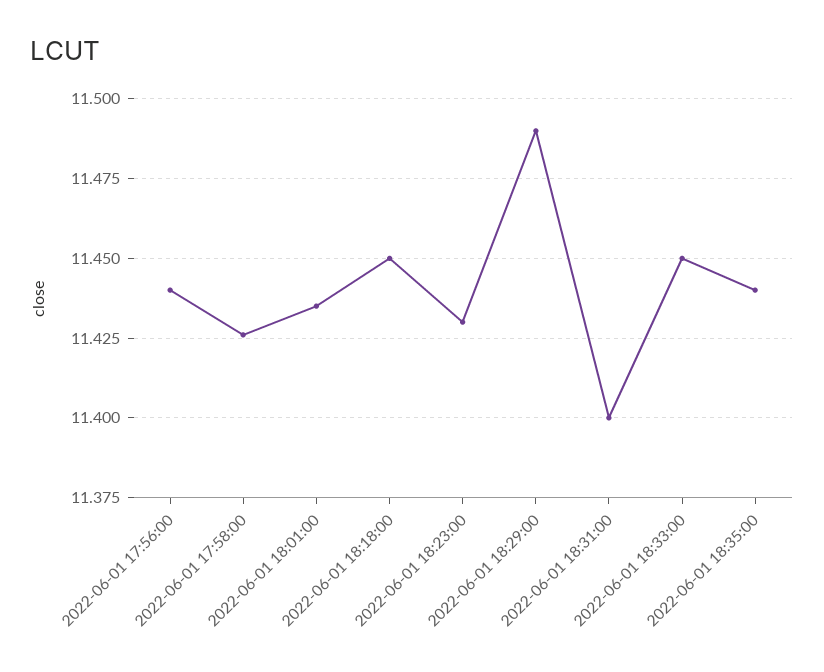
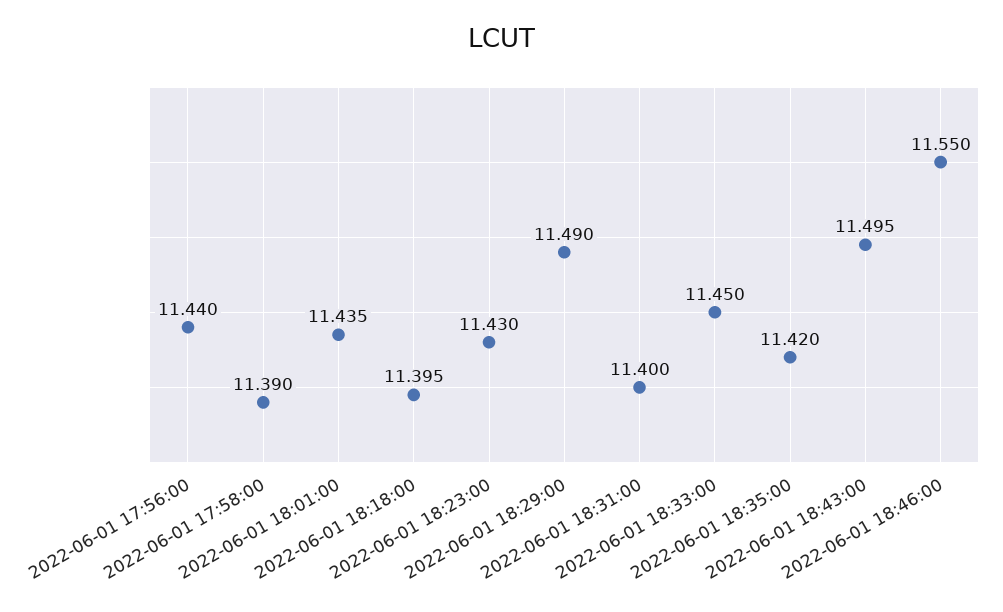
2022-06-01 17:58:00: 11.425 -> 11.39
2022-06-01 18:18:00: 11.45 -> 11.395
2022-06-01 18:35:00: 11.44 -> 11.42
2022-06-01 18:43:00: none -> 11.495
2022-06-01 18:46:00: none -> 11.55

